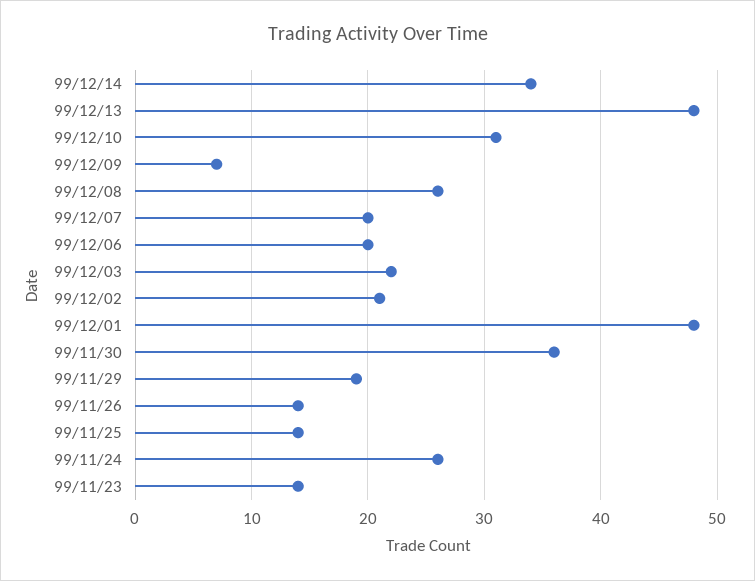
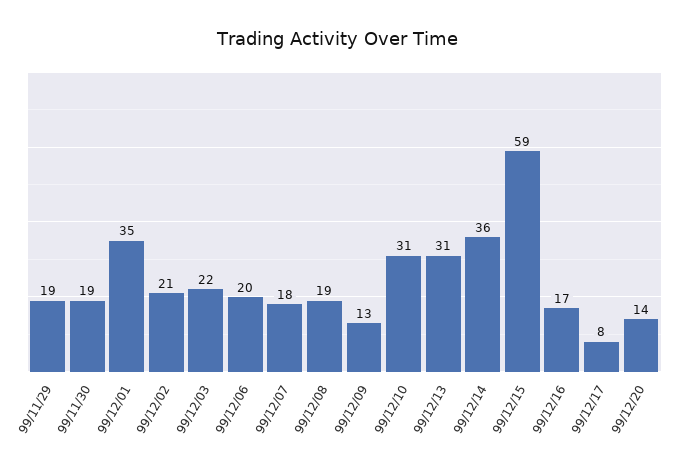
99/12/14: 34 -> 36
99/12/13: 48 -> 31
99/12/09: 7 -> 13
99/12/08: 26 -> 19
99/12/07: 20 -> 18
99/12/01: 48 -> 35
99/11/30: 36 -> 19
99/11/26: 14 -> none
99/11/25: 14 -> none
99/11/24: 26 -> none
99/11/23: 14 -> none
99/12/15: none -> 59
99/12/16: none -> 17
99/12/17: none -> 8
99/12/20: none -> 14

